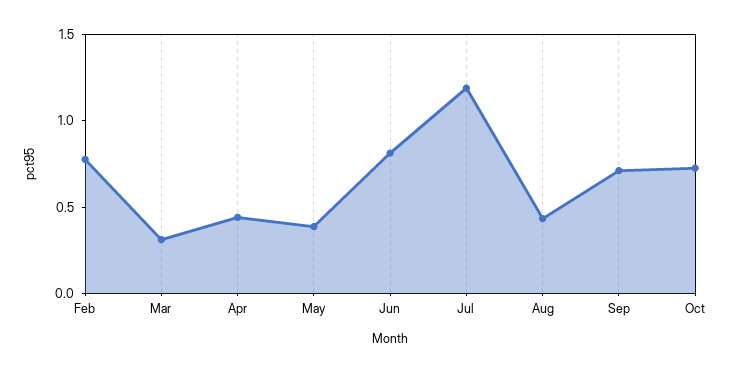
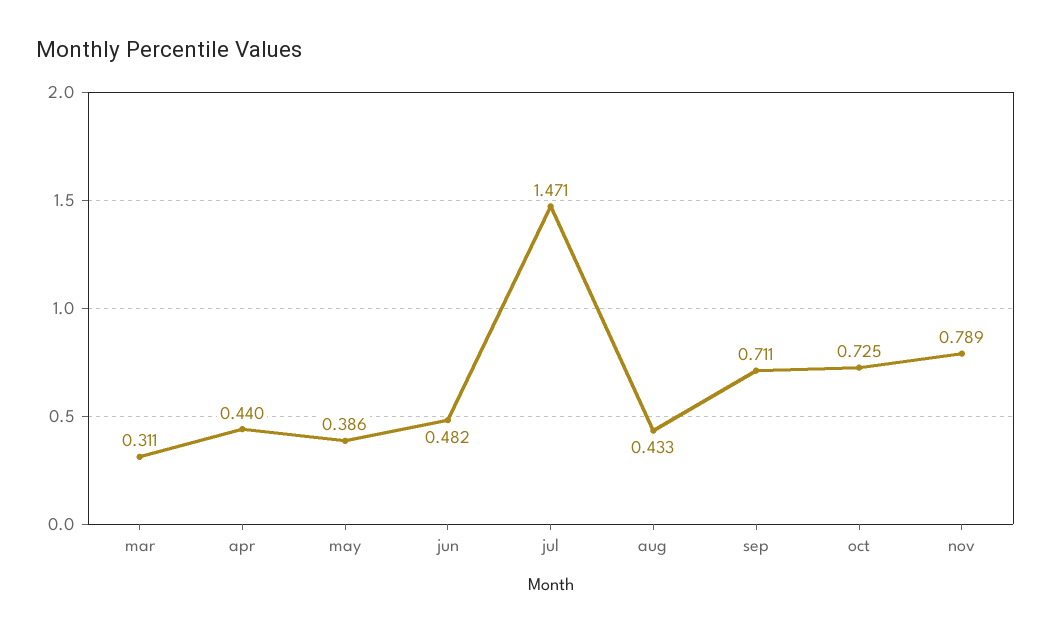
Feb: 0.8 -> none
Jun: 0.8 -> 0.482
Jul: 1.2 -> 1.471
nov: none -> 0.789

